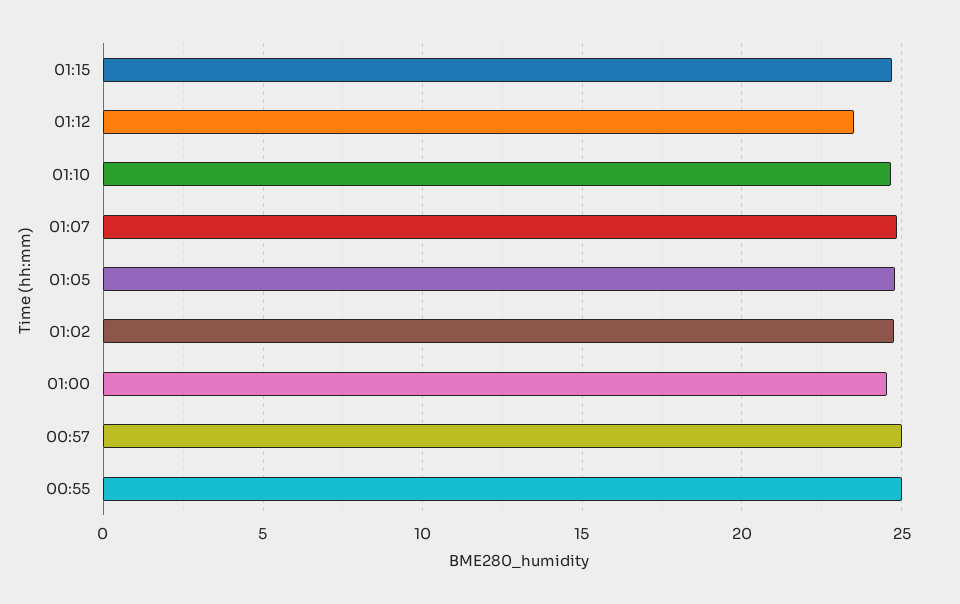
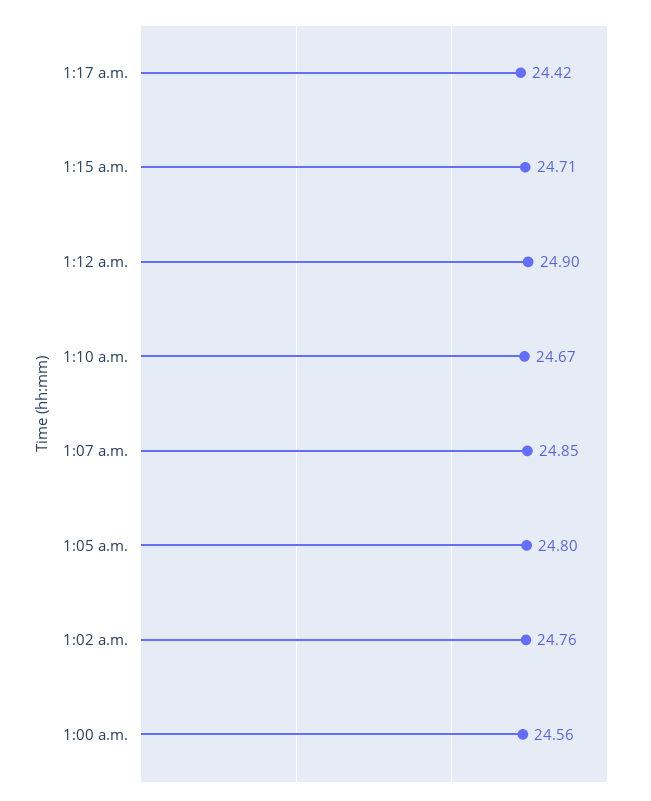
01:12: 23.5 -> 24.9
00:57: 25 -> none
00:55: 25 -> none
1:17 a.m.: none -> 24.42

